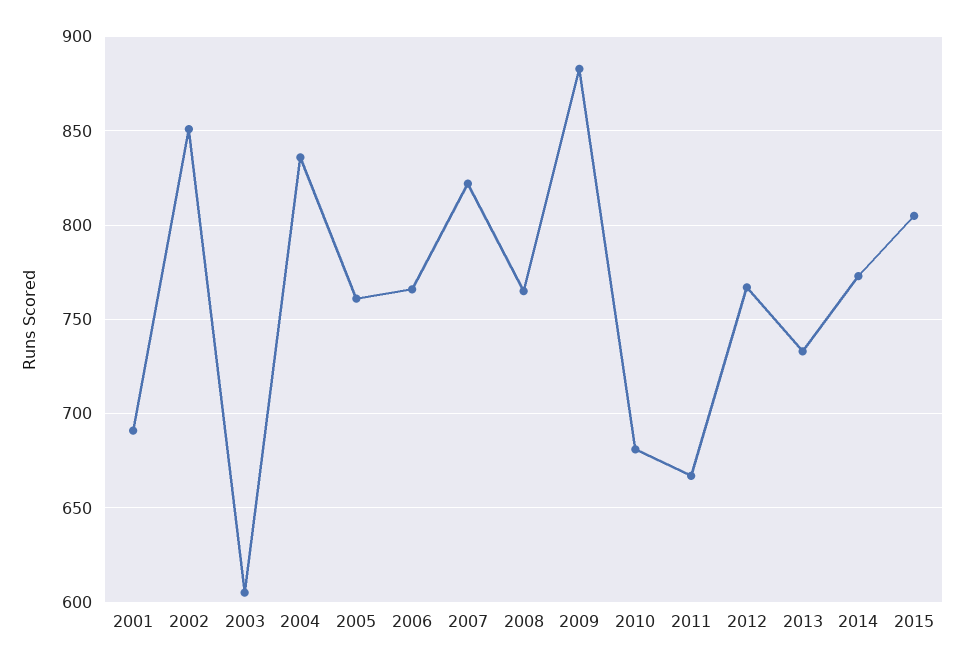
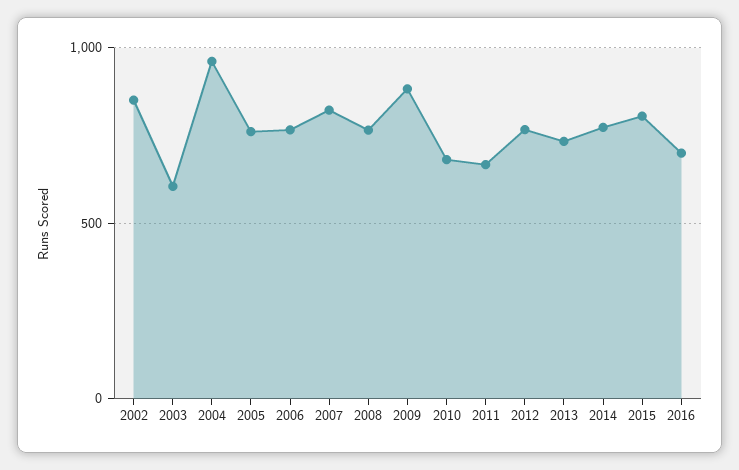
2001: 690 -> none
2004: 835 -> 950
2016: none -> 700

